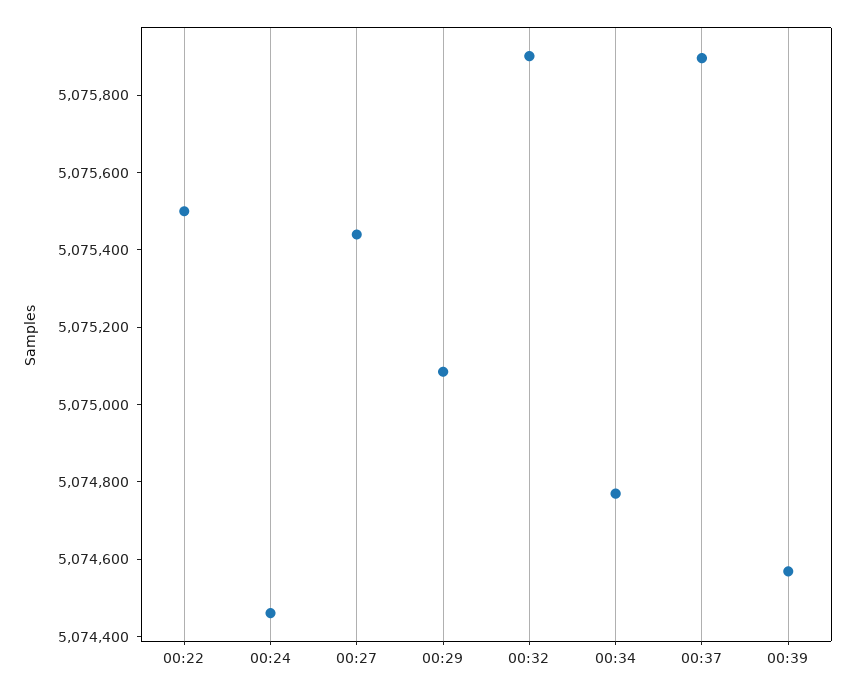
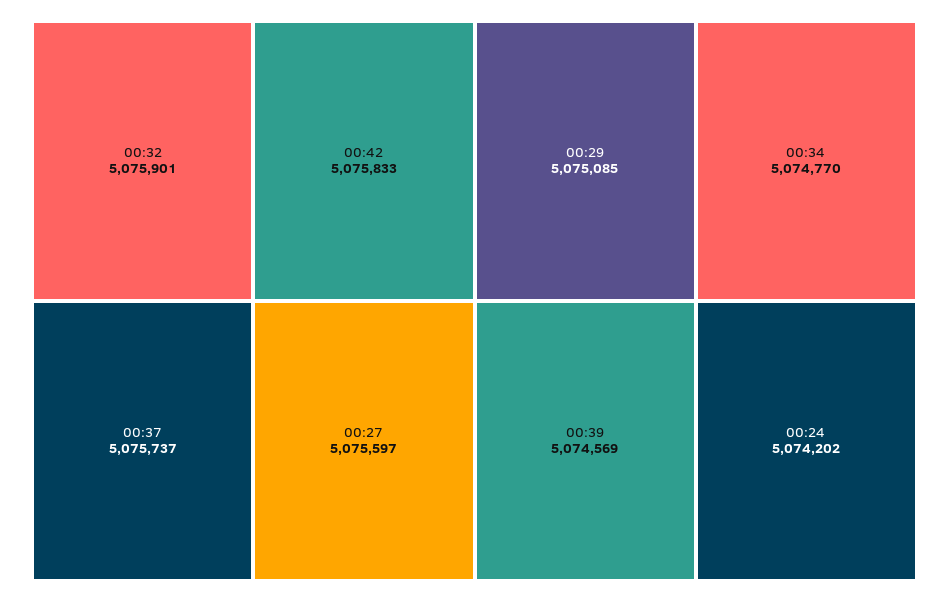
00:22: 5075500 -> none
00:24: 5074450 -> 5074202
00:27: 5075450 -> 5075597
00:37: 5075900 -> 5075737
00:42: none -> 5075833

